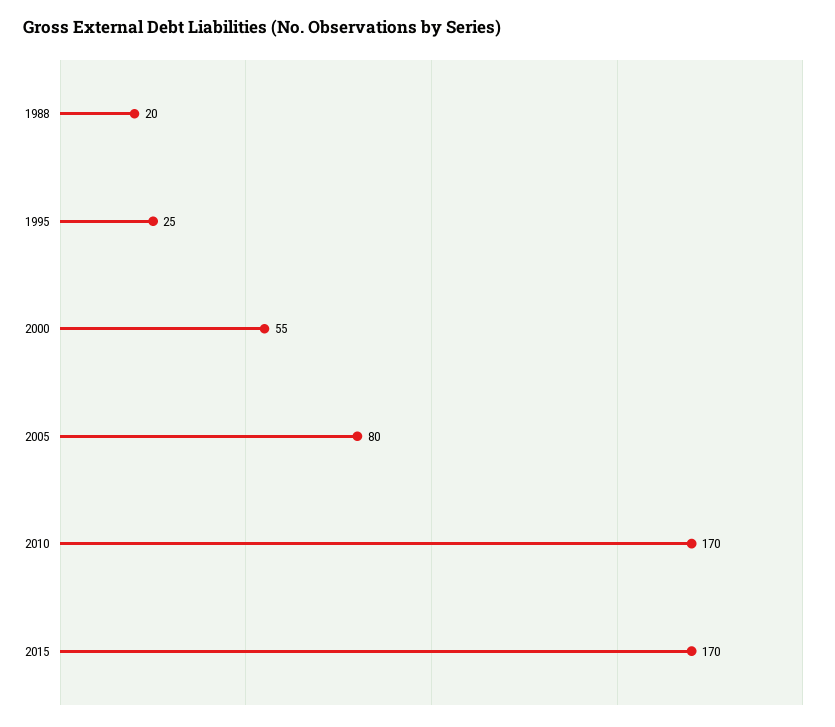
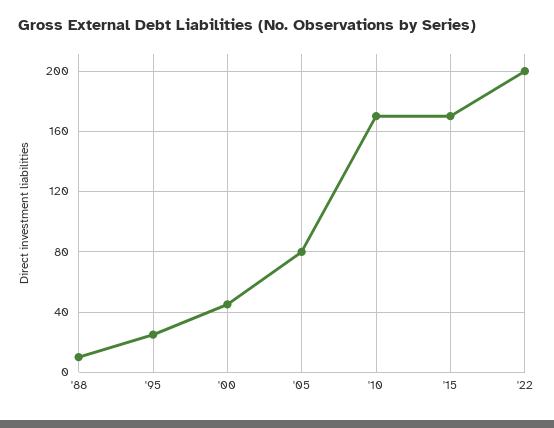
1988: 20 -> 10
2000: 55 -> 45
'22: none -> 200

